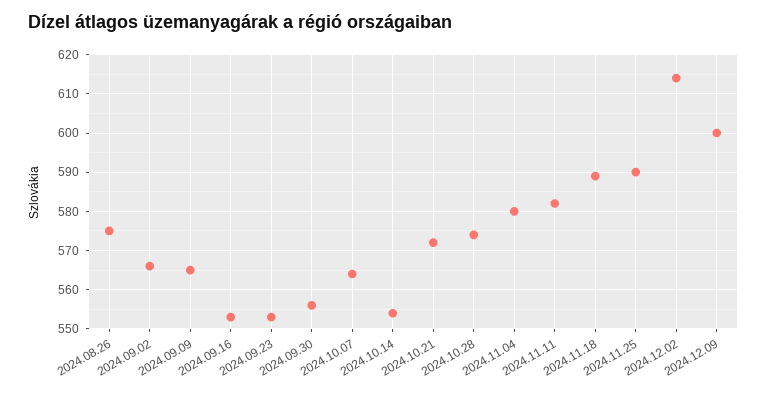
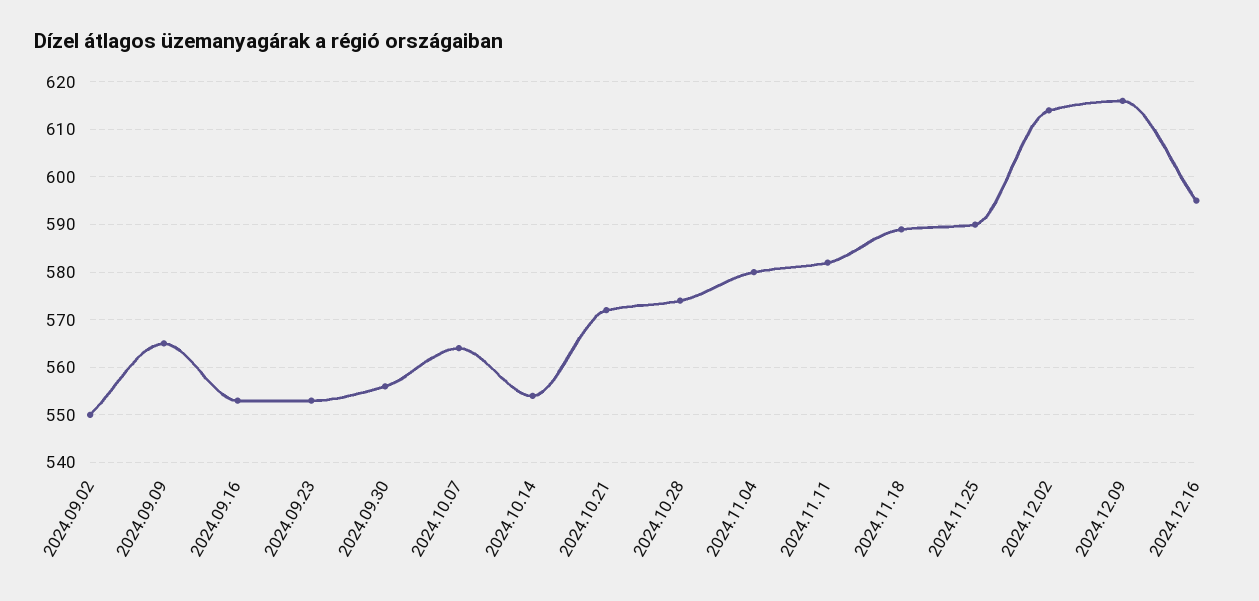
2024.08.26: 575 -> none
2024.09.02: 565 -> 550
2024.12.09: 600 -> 615
2024.12.16: none -> 595

